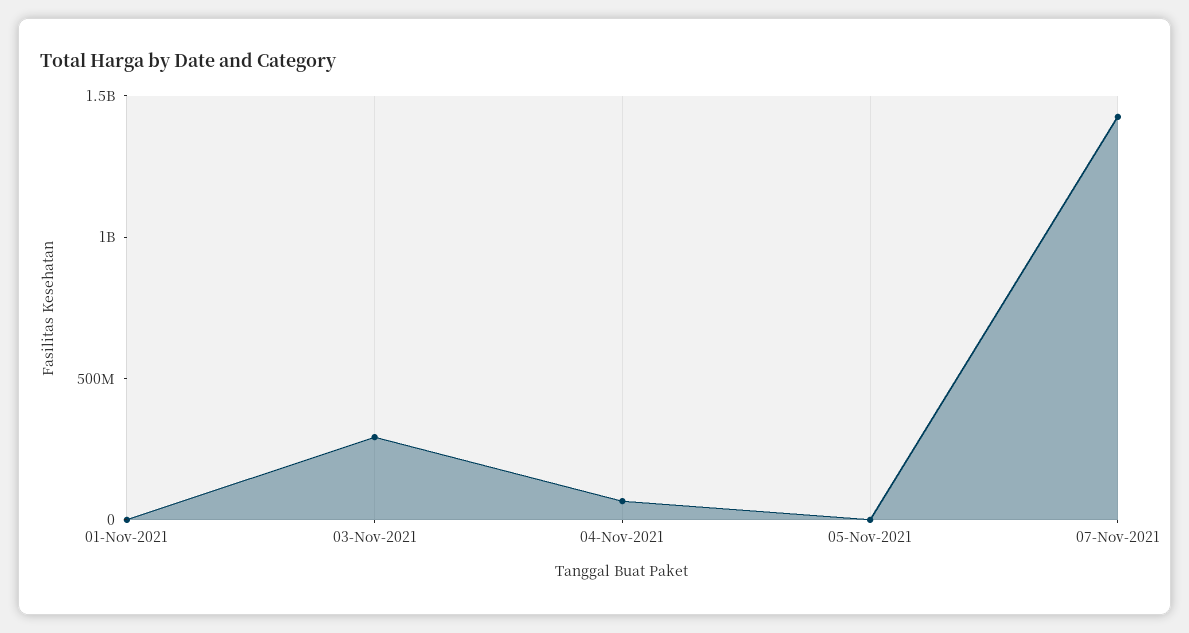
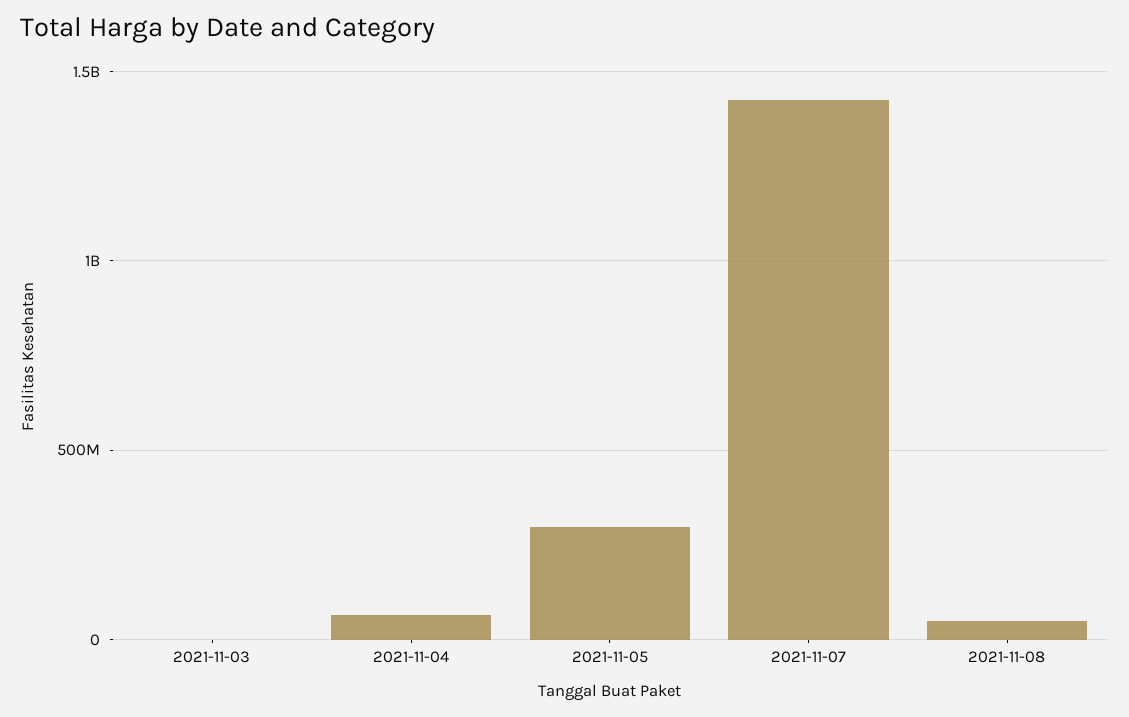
01-Nov-2021: 0 -> none
03-Nov-2021: 300000000 -> 0
05-Nov-2021: 0 -> 300000000
2021-11-08: none -> 50000000

